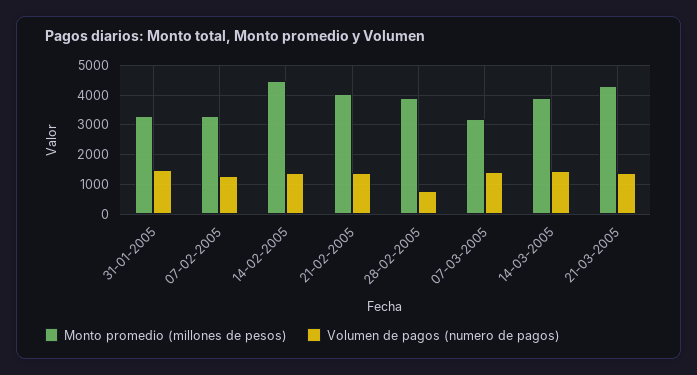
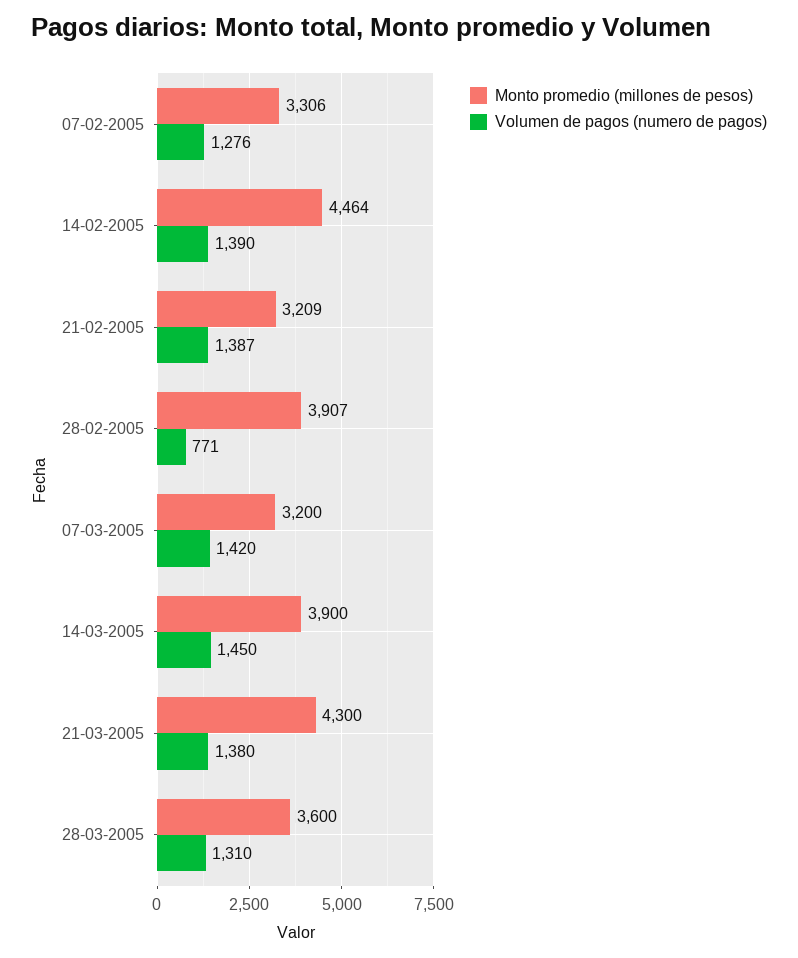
Monto promedio (millones de pesos), 31-01-2005: 3250 -> none
Volumen de pagos (numero de pagos), 31-01-2005: 1500 -> none
Monto promedio (millones de pesos), 21-02-2005: 4000 -> 3209
Monto promedio (millones de pesos), 28-03-2005: none -> 3600
Volumen de pagos (numero de pagos), 28-03-2005: none -> 1310

